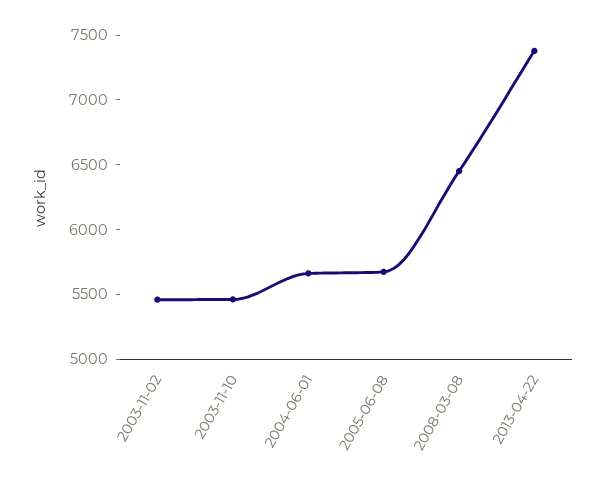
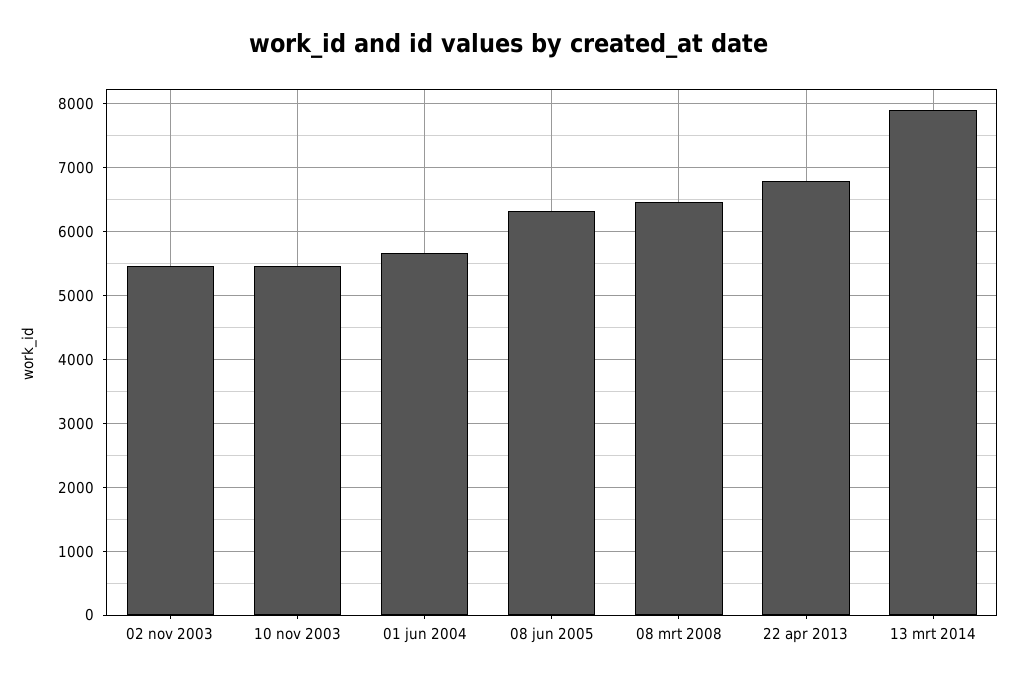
2005-06-08: 5700 -> 6300
2013-04-22: 7400 -> 6800
13 mrt 2014: none -> 7900

